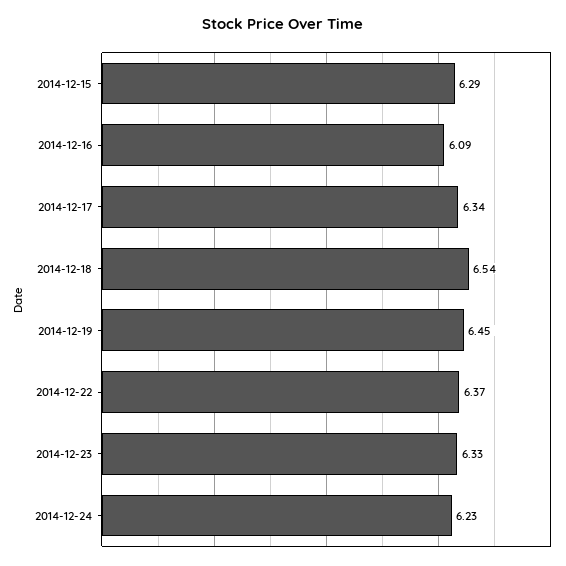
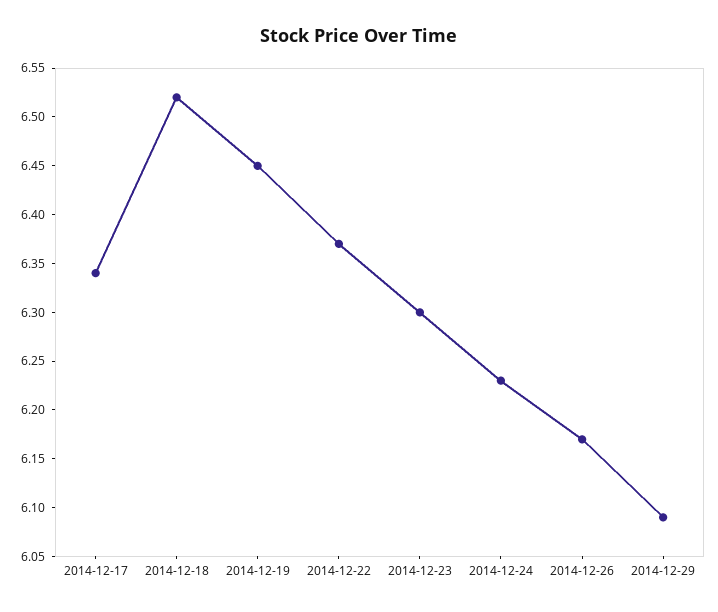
2014-12-15: 6.29 -> none
2014-12-16: 6.09 -> none
2014-12-18: 6.54 -> 6.52
2014-12-23: 6.33 -> 6.3
2014-12-26: none -> 6.17
2014-12-29: none -> 6.09

